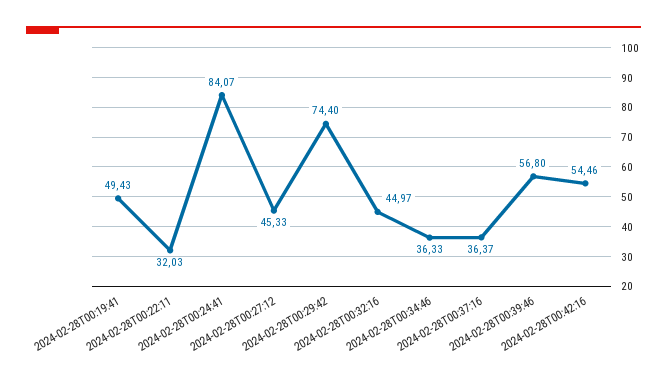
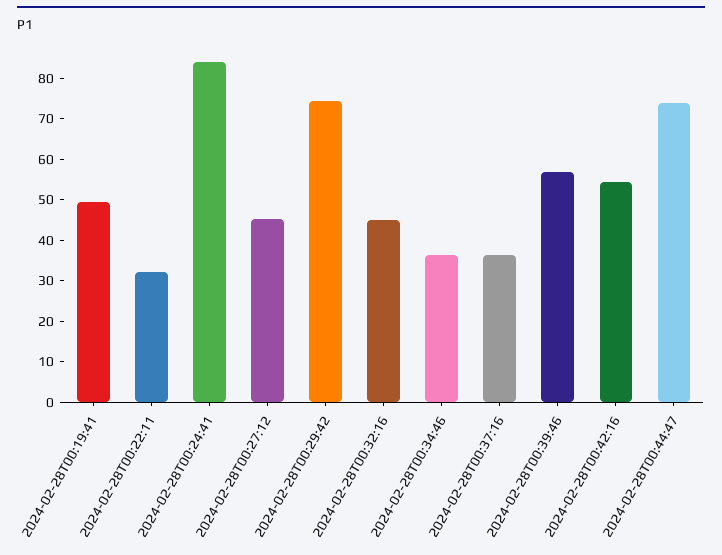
2024-02-28T00:44:47: none -> 74

